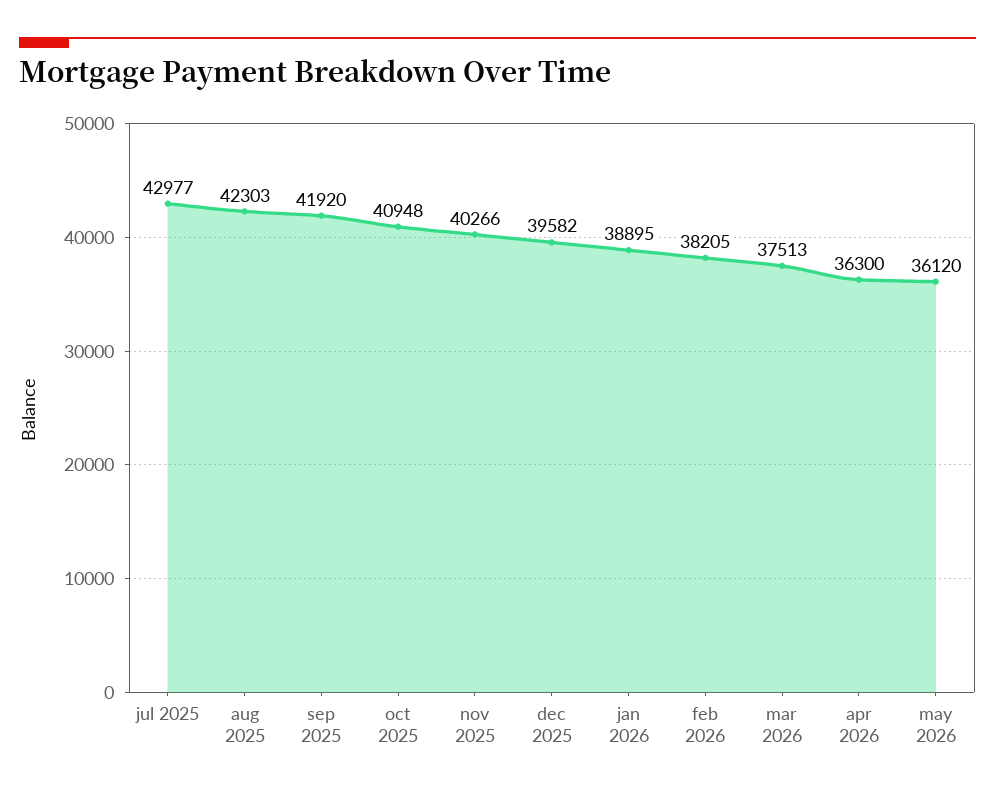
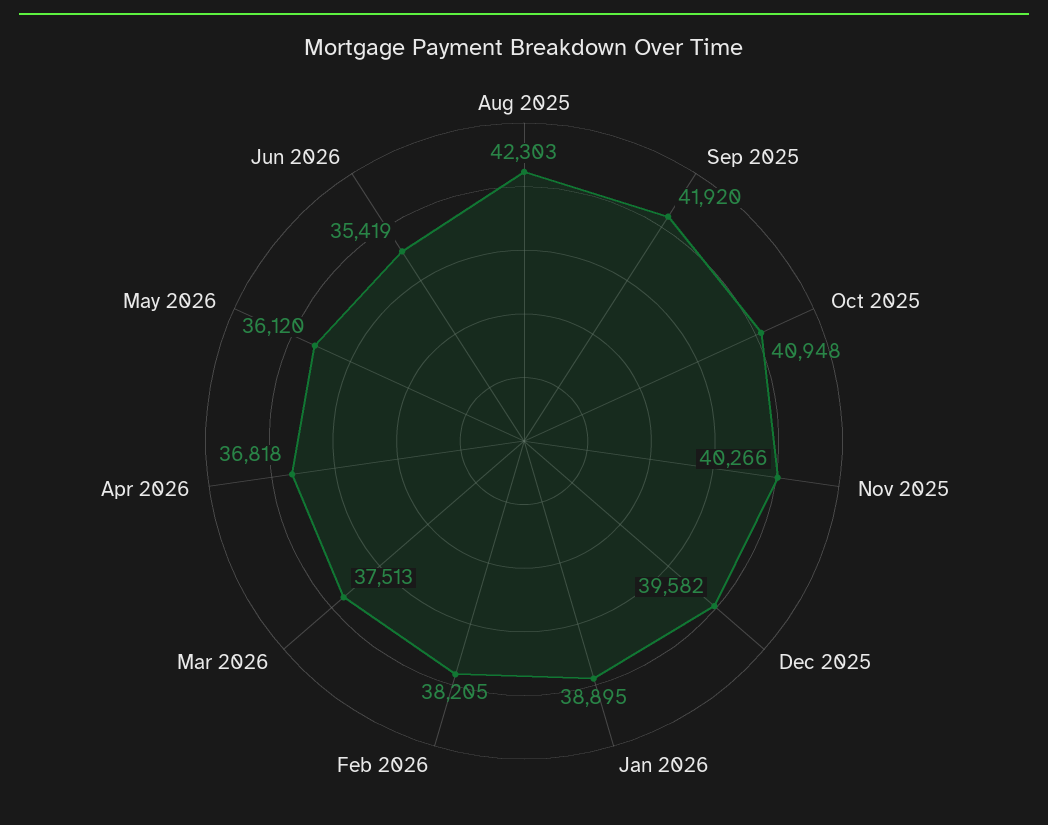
jul 2025: 42977 -> none
apr 2026: 36300 -> 36818
Jun 2026: none -> 35419

